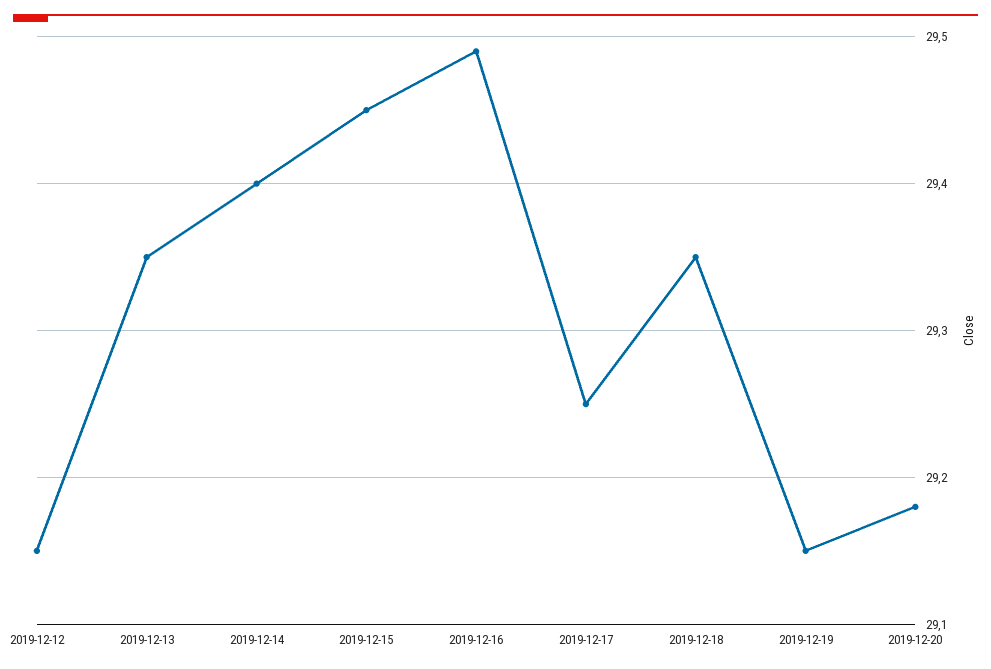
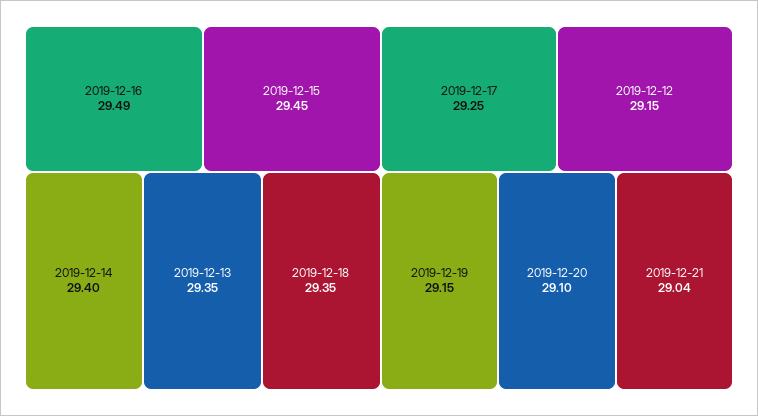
2019-12-20: 29.18 -> 29.1
2019-12-21: none -> 29.04

